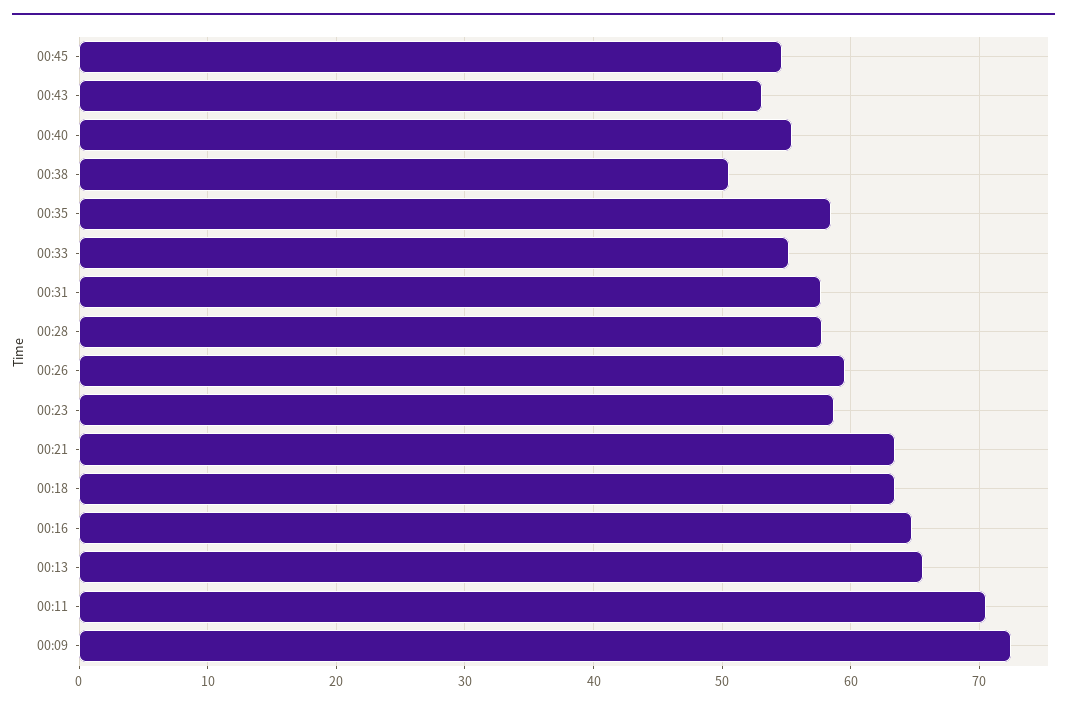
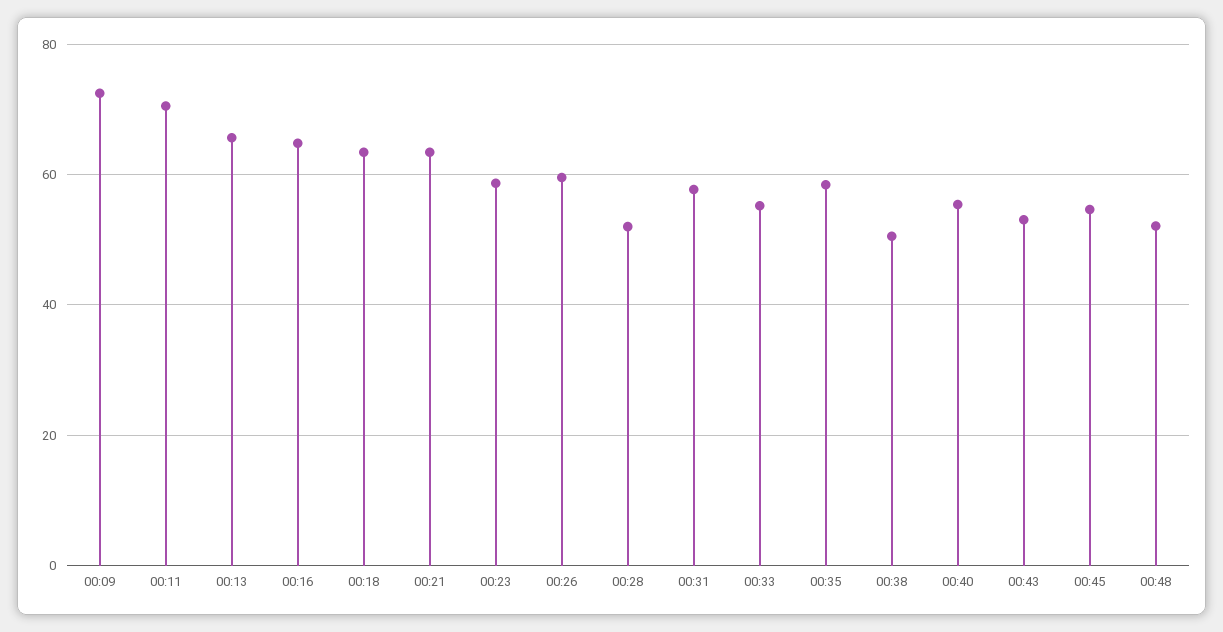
00:28: 58 -> 52
00:48: none -> 52

